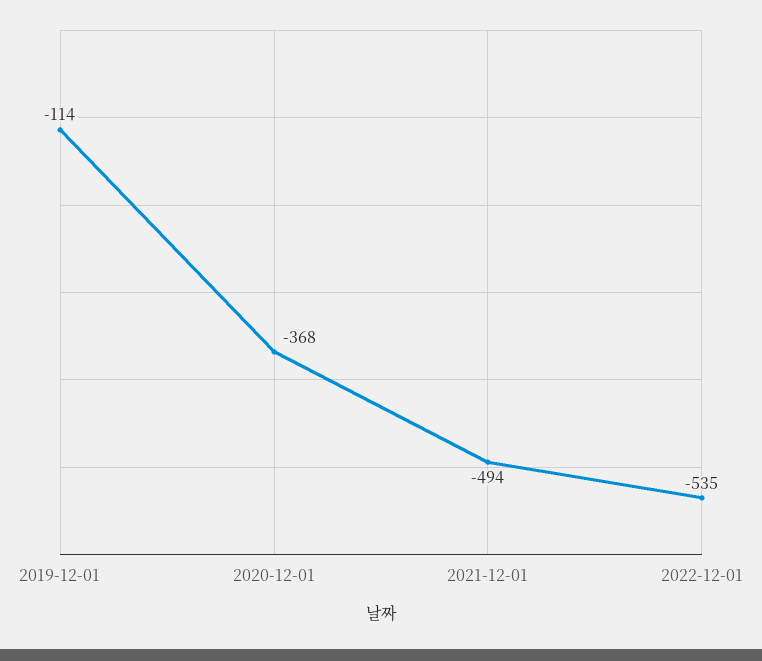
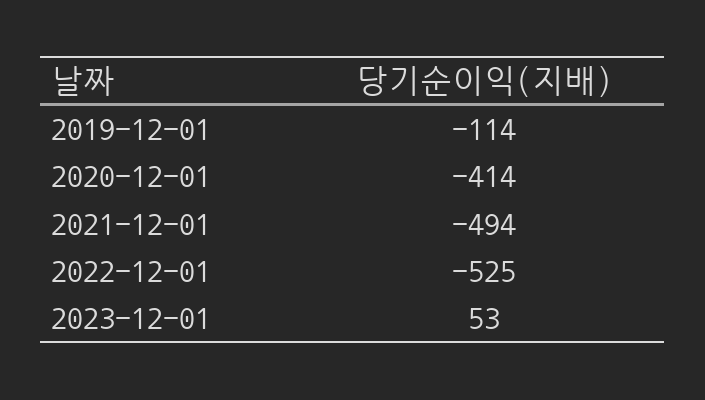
2020-12-01: -368 -> -414
2022-12-01: -535 -> -525
2023-12-01: none -> 53

